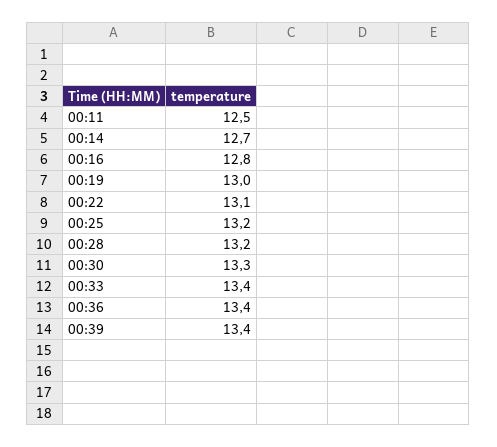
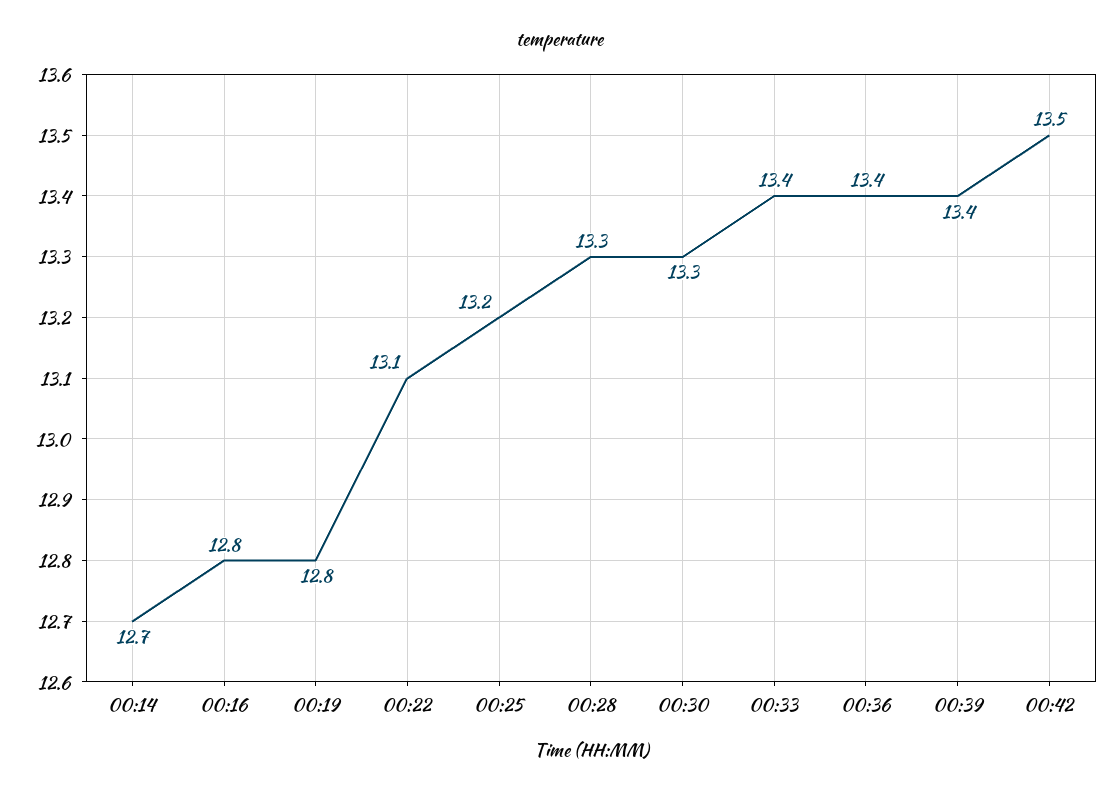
00:11: 12.5 -> none
00:19: 13 -> 12.8
00:28: 13.2 -> 13.3
00:42: none -> 13.5

